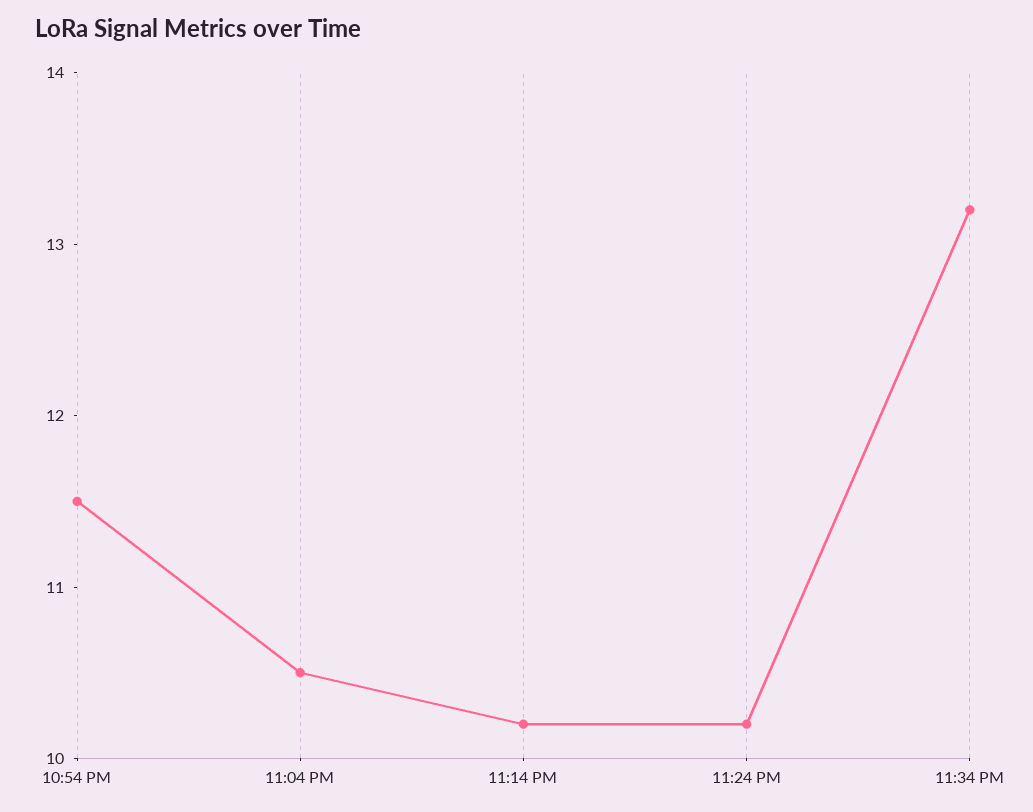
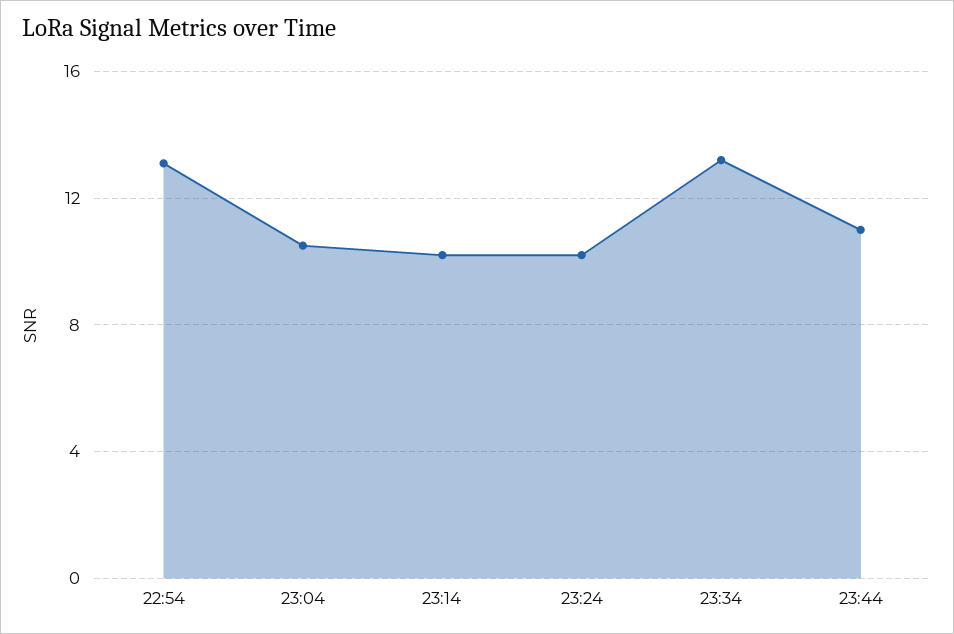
10:54 PM: 11.5 -> 13
23:44: none -> 11

